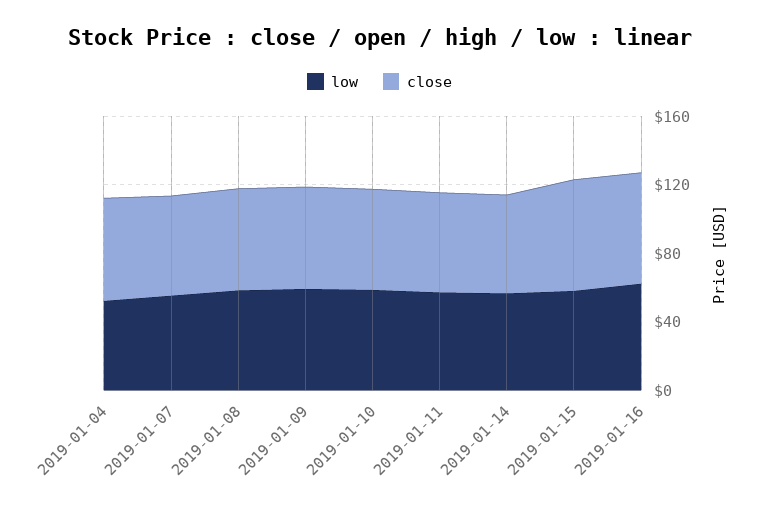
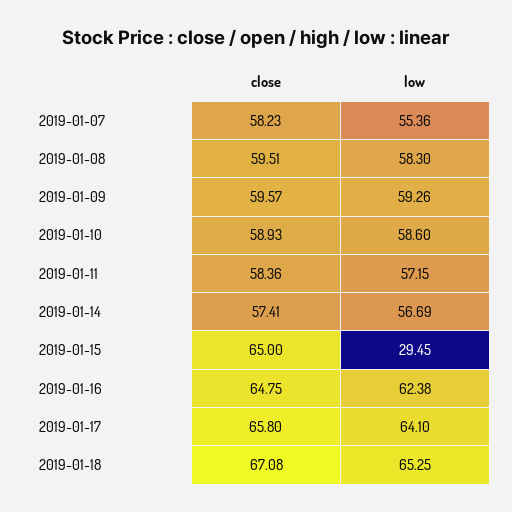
low, 2019-01-04: 50 -> none
close, 2019-01-04: 60 -> none
low, 2019-01-15: 60 -> 29.45
close, 2019-01-17: none -> 65.8
low, 2019-01-17: none -> 64.1
close, 2019-01-18: none -> 67.08
low, 2019-01-18: none -> 65.25

